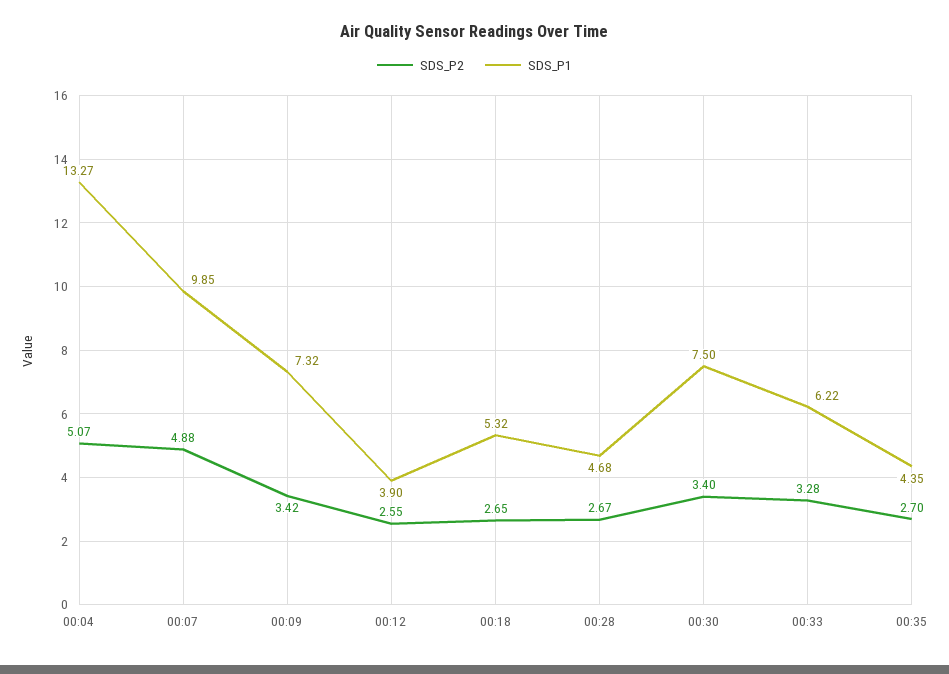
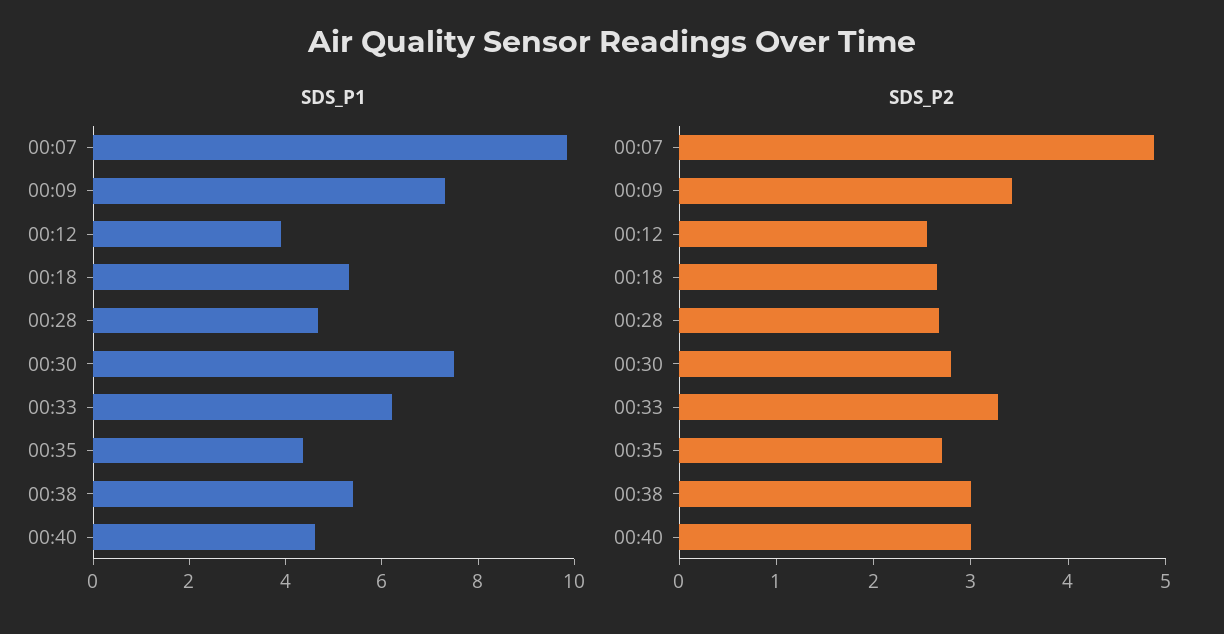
SDS_P2, 00:04: 5.07 -> none
SDS_P1, 00:04: 13.27 -> none
SDS_P2, 00:30: 3.4 -> 2.8
SDS_P1, 00:38: none -> 5.5
SDS_P1, 00:40: none -> 4.5
SDS_P2, 00:38: none -> 3
SDS_P2, 00:40: none -> 3

